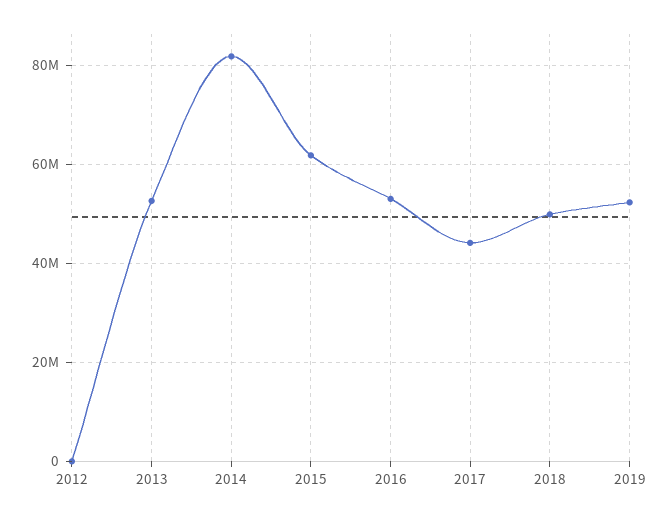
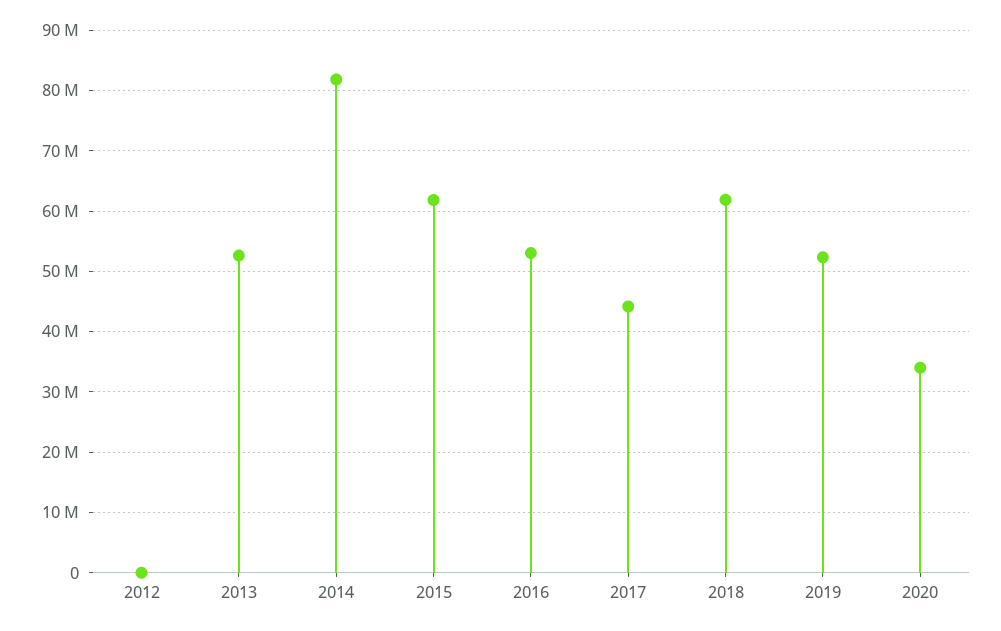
2018: 50000000 -> 62000000
2020: none -> 34000000

